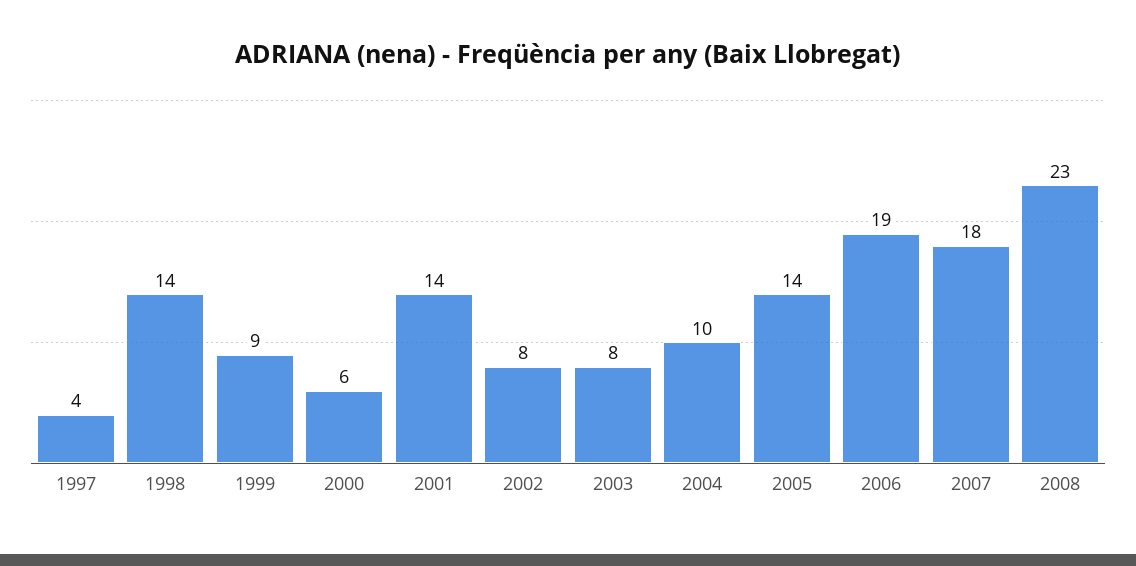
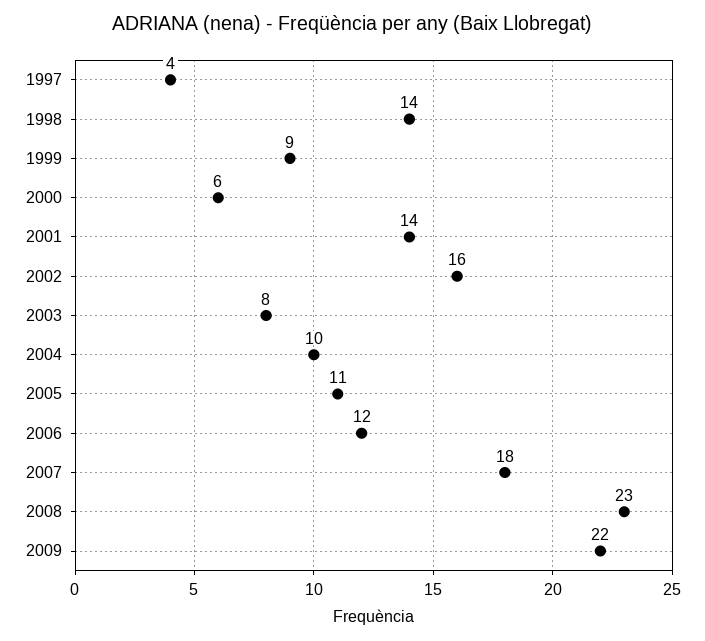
2002: 8 -> 16
2005: 14 -> 11
2006: 19 -> 12
2009: none -> 22

